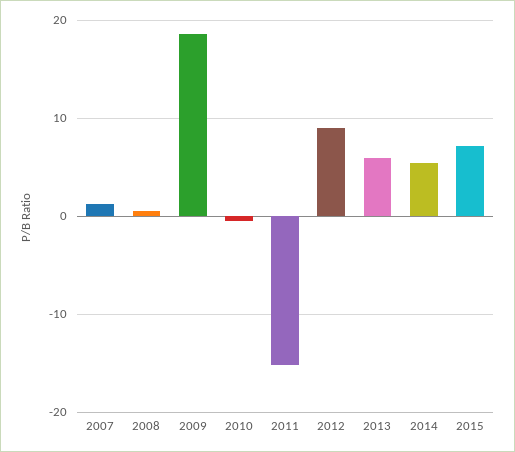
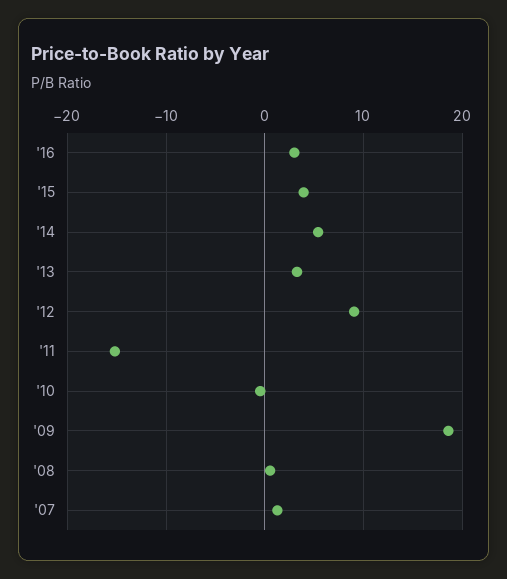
2013: 6 -> 3
2015: 7 -> 4
'16: none -> 3

